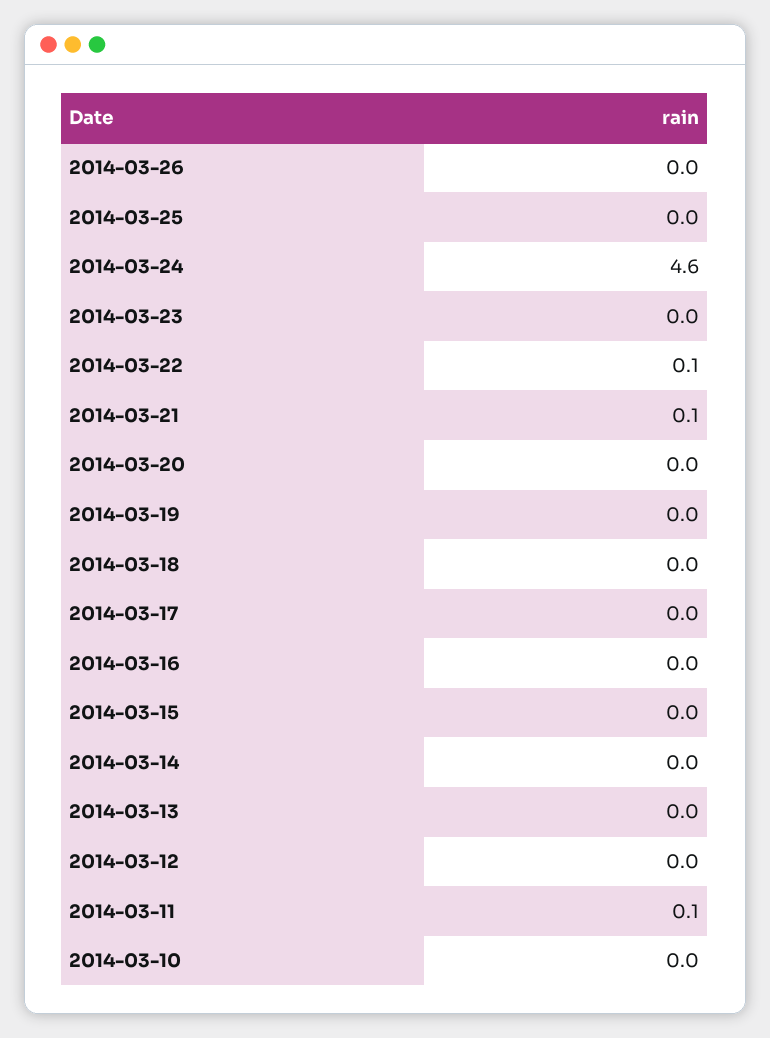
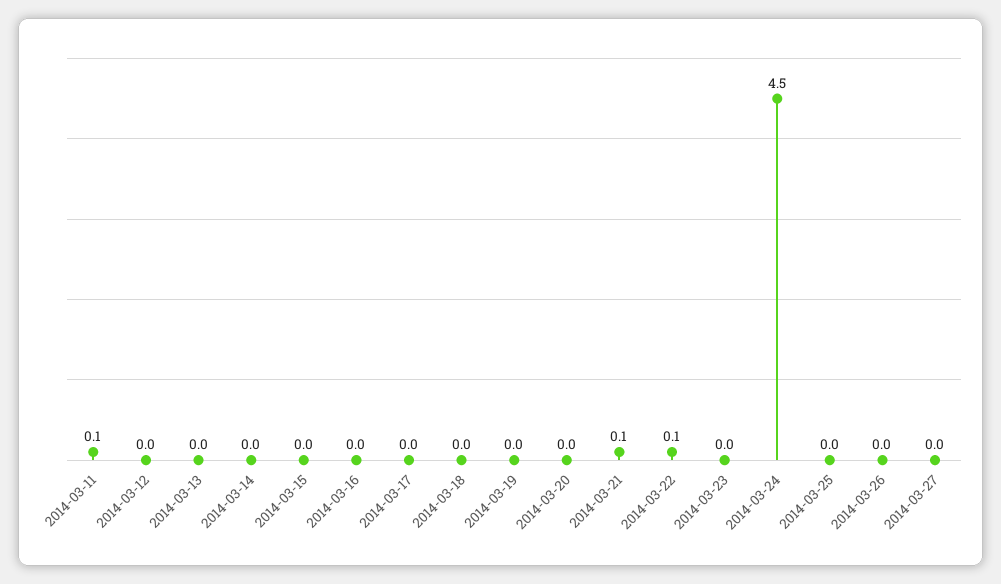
2014-03-24: 4.6 -> 4.5
2014-03-10: 0 -> none
2014-03-27: none -> 0

